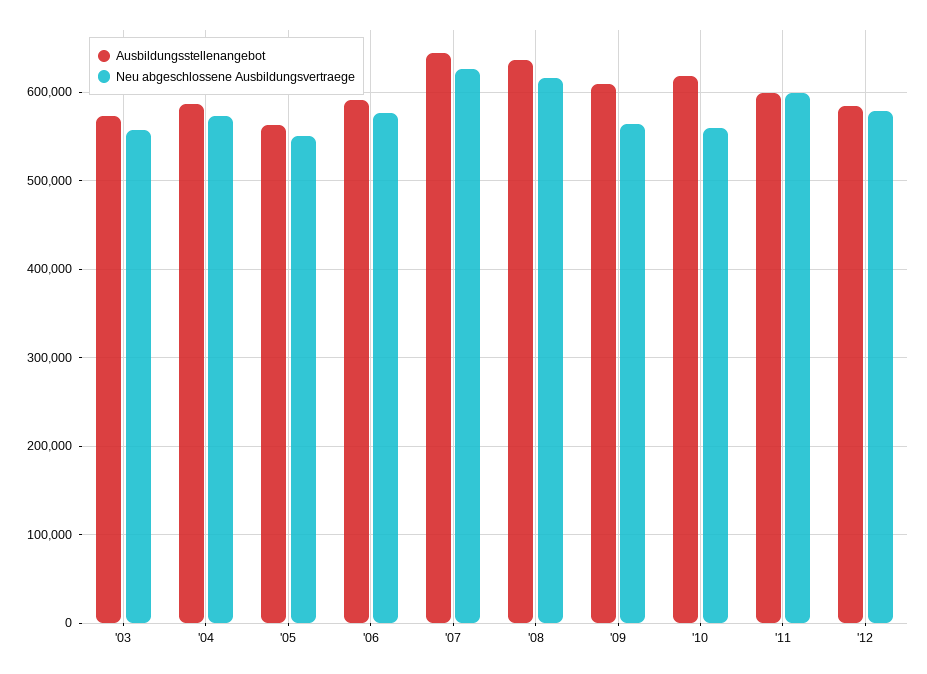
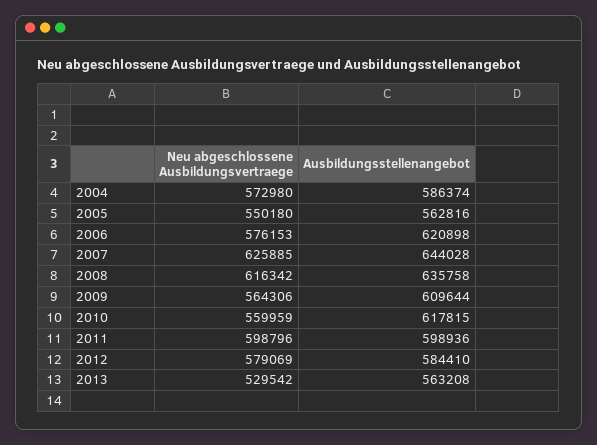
Ausbildungsstellenangebot, '03: 570000 -> none
Neu abgeschlossene Ausbildungsvertraege, '03: 560000 -> none
Ausbildungsstellenangebot, '06: 590000 -> 620898
Neu abgeschlossene Ausbildungsvertraege, 2013: none -> 529542
Ausbildungsstellenangebot, 2013: none -> 563208

